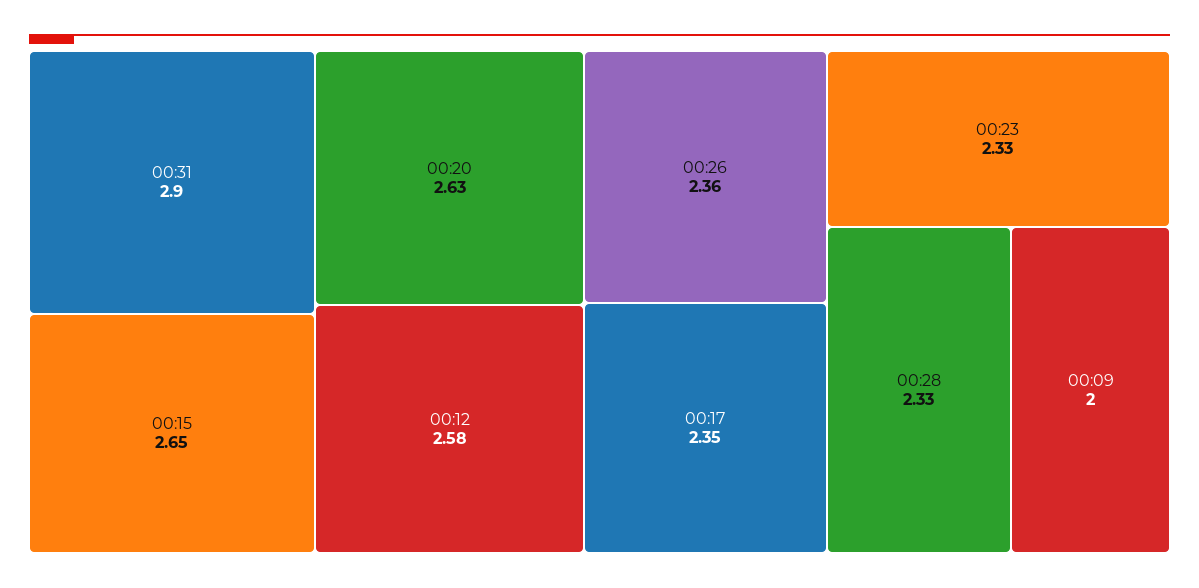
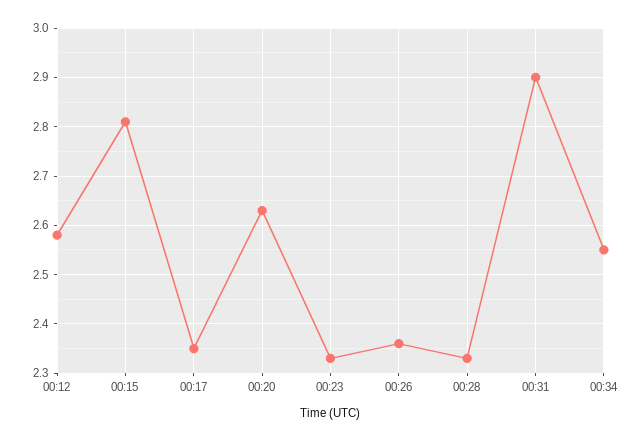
00:15: 2.65 -> 2.8
00:09: 2 -> none
00:34: none -> 2.55

